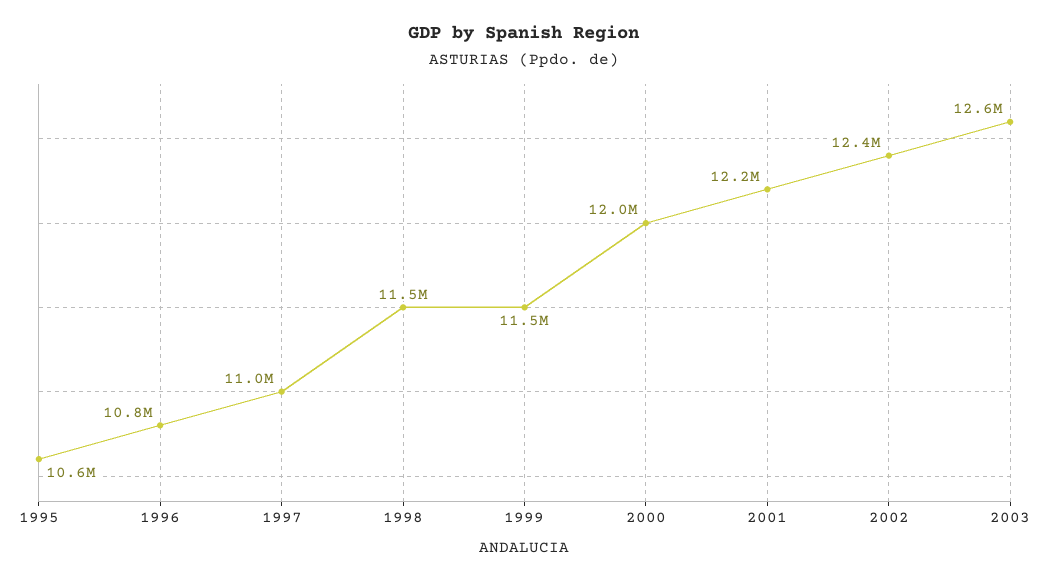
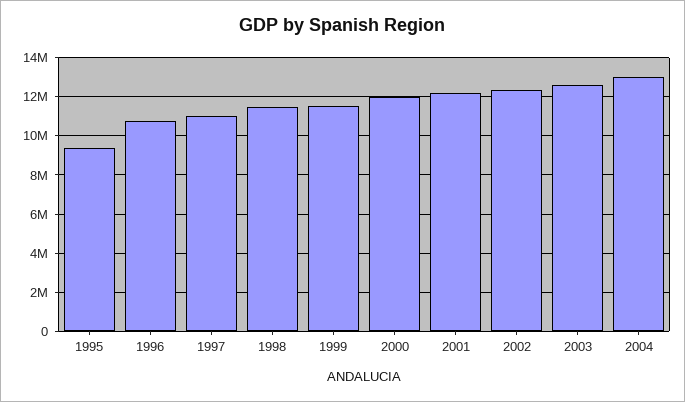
1995: 10600000 -> 9500000
2004: none -> 13000000

